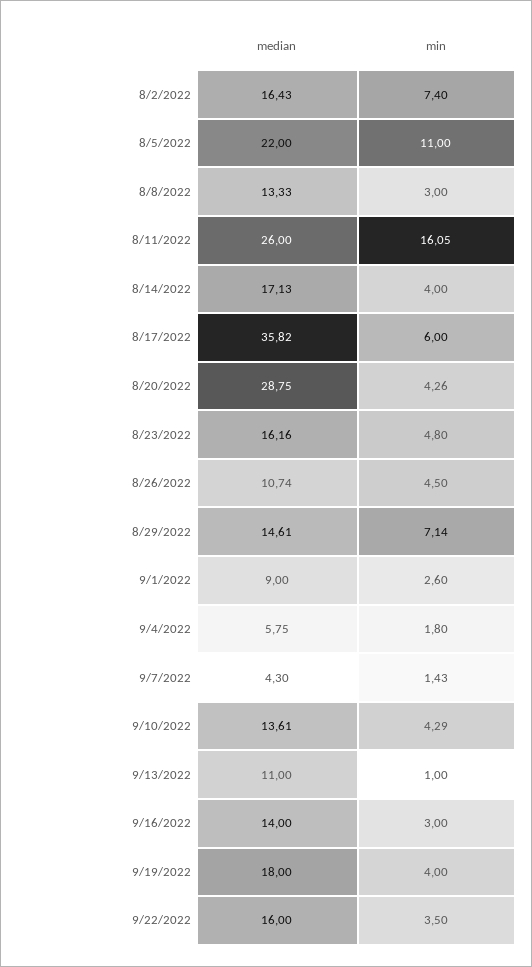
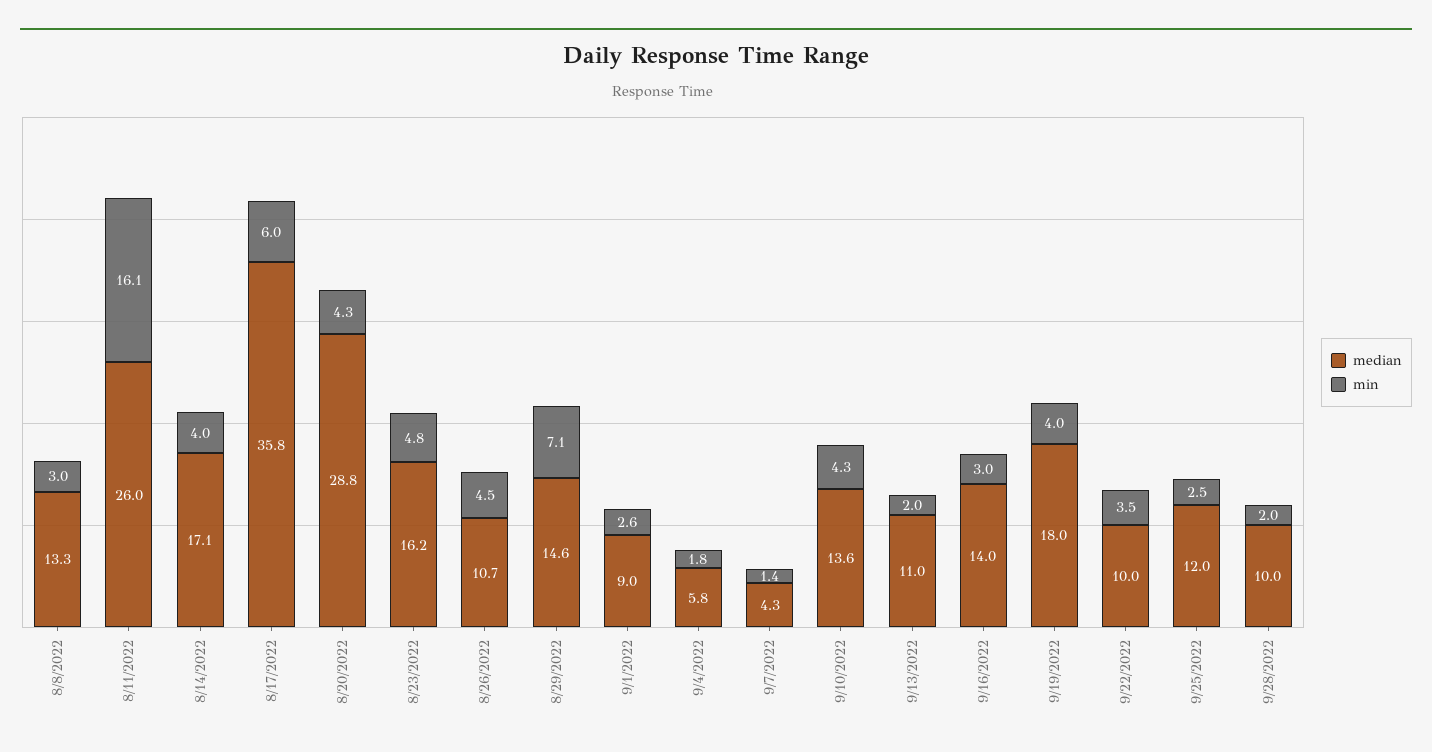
median, 8/2/2022: 16.43 -> none
min, 8/2/2022: 7.4 -> none
median, 8/5/2022: 22 -> none
min, 8/5/2022: 11 -> none
min, 9/13/2022: 1 -> 2
median, 9/22/2022: 16 -> 10
median, 9/25/2022: none -> 12
min, 9/25/2022: none -> 2.5
median, 9/28/2022: none -> 10
min, 9/28/2022: none -> 2

